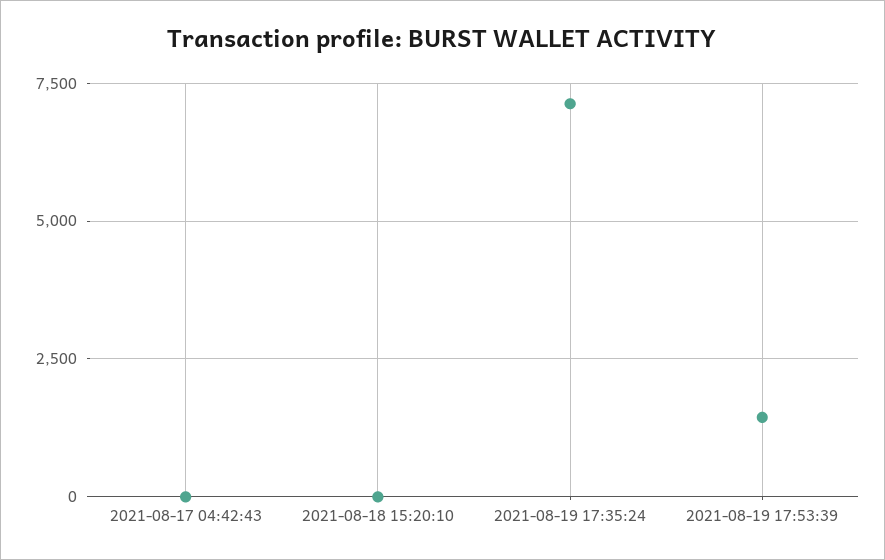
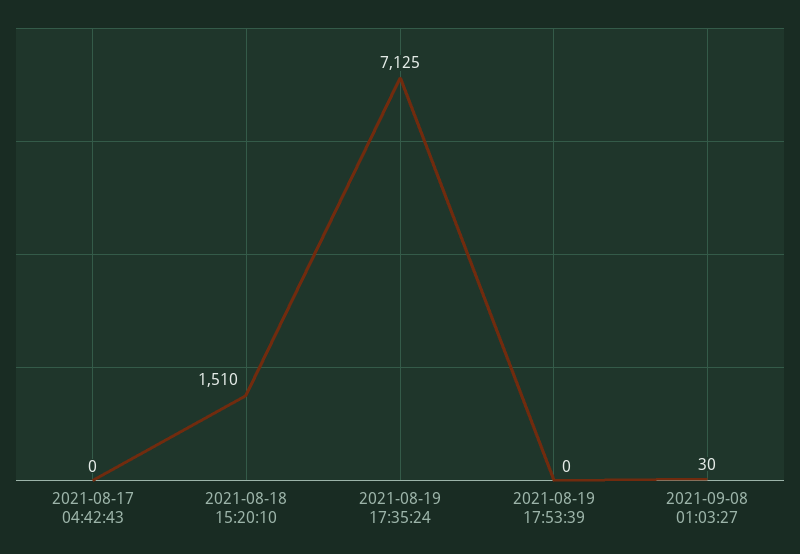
2021-08-18 15:20:10: 0 -> 1510
2021-08-19 17:53:39: 1500 -> 0
2021-09-08 01:03:27: none -> 30

